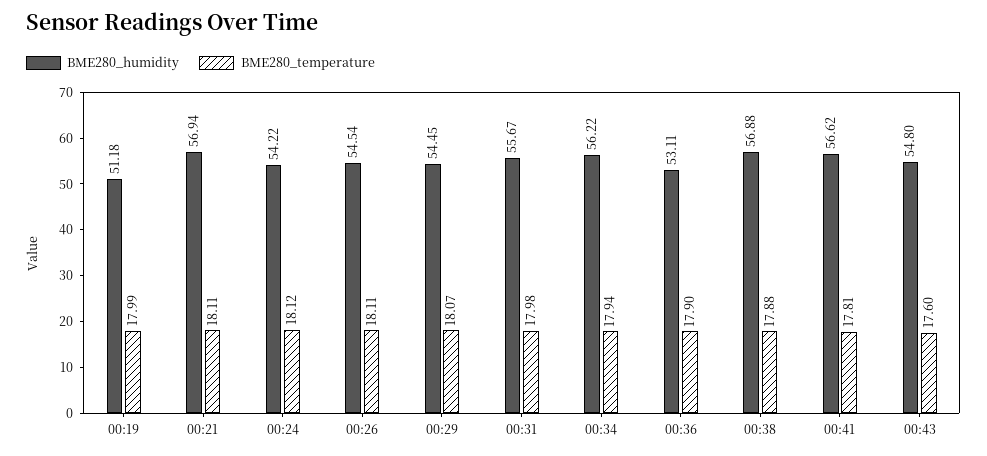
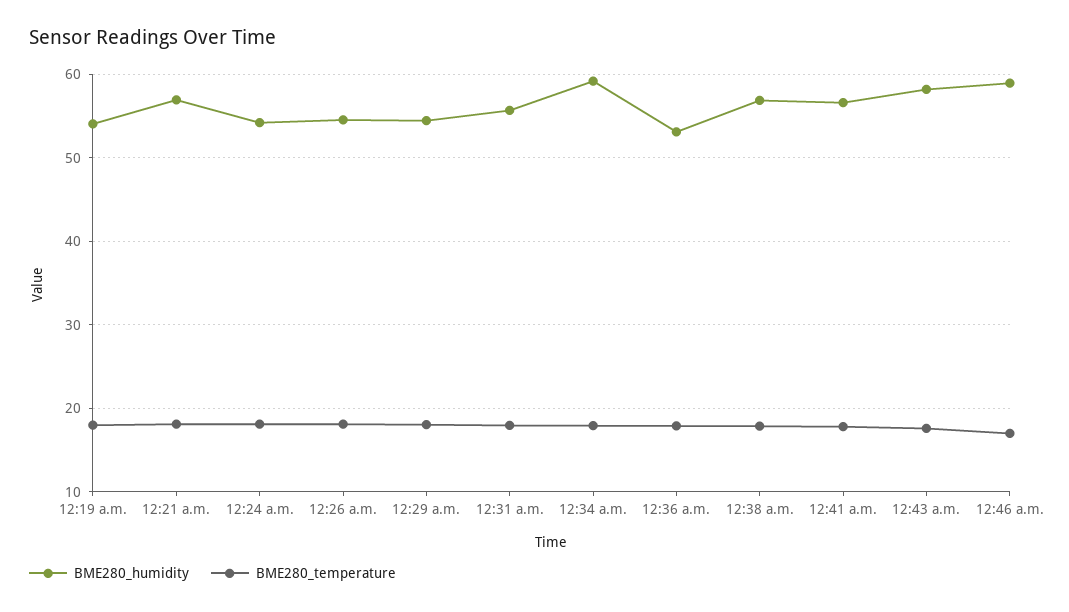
BME280_humidity, 00:19: 51.18 -> 54
BME280_humidity, 00:34: 56.22 -> 59
BME280_humidity, 00:43: 54.8 -> 58
BME280_humidity, 12:46 a.m.: none -> 59
BME280_temperature, 12:46 a.m.: none -> 17

